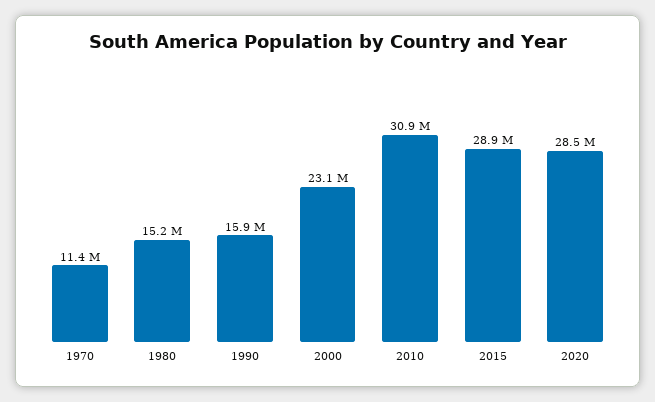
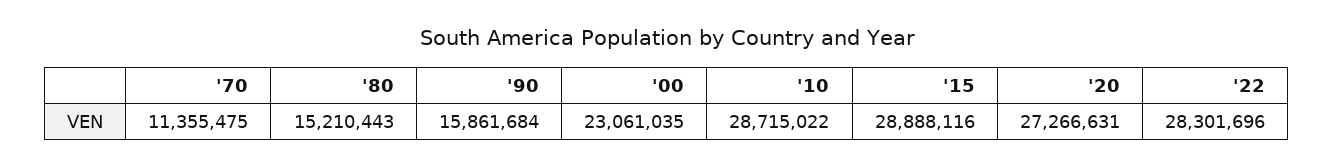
2010: 30900000 -> 28715022
2020: 28500000 -> 27266631
'22: none -> 28301696

